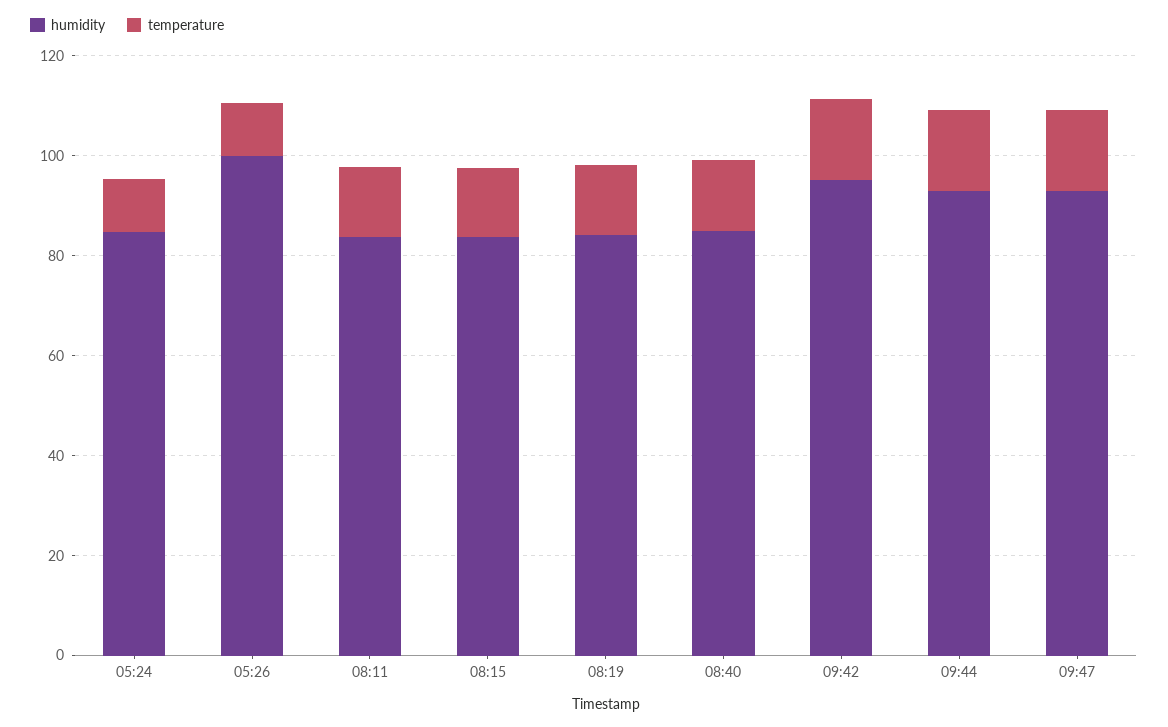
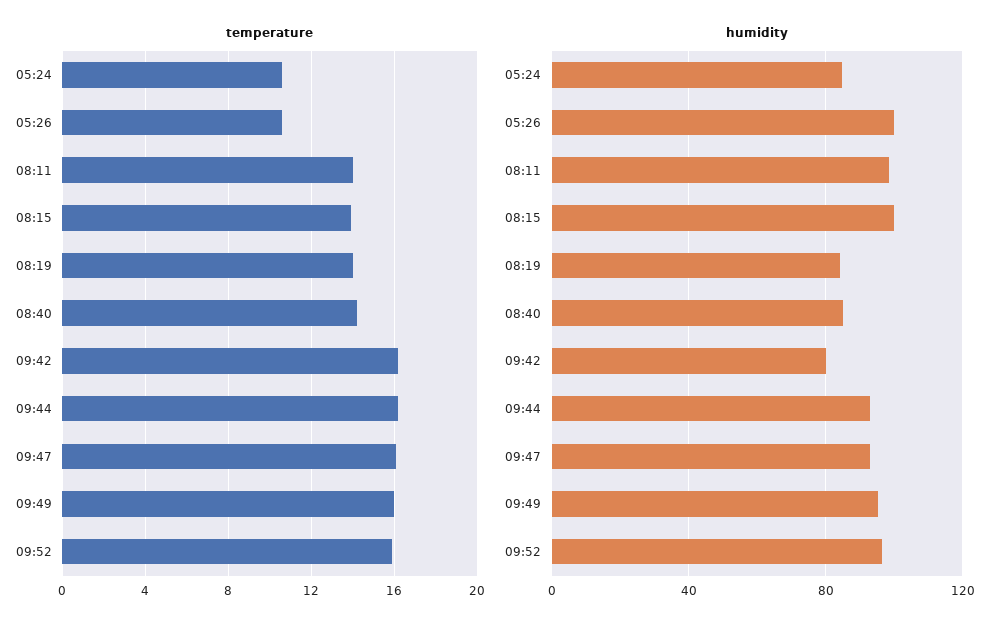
humidity, 08:11: 85 -> 100
humidity, 08:15: 85 -> 100
humidity, 09:42: 95 -> 80
temperature, 09:49: none -> 16
temperature, 09:52: none -> 16
humidity, 09:49: none -> 95
humidity, 09:52: none -> 95

